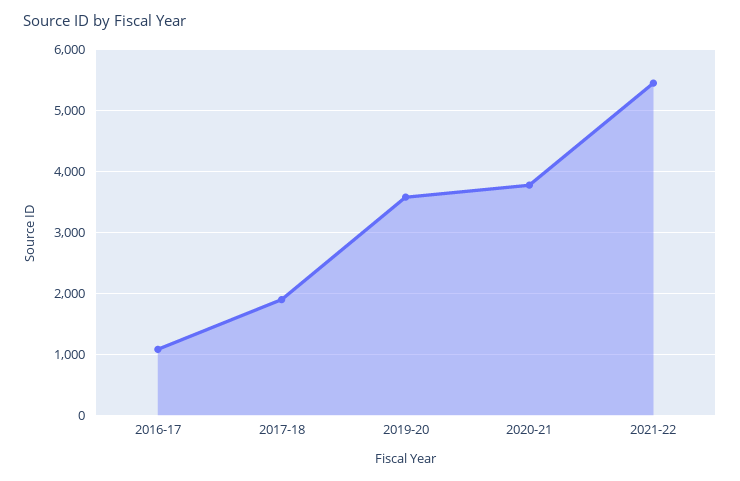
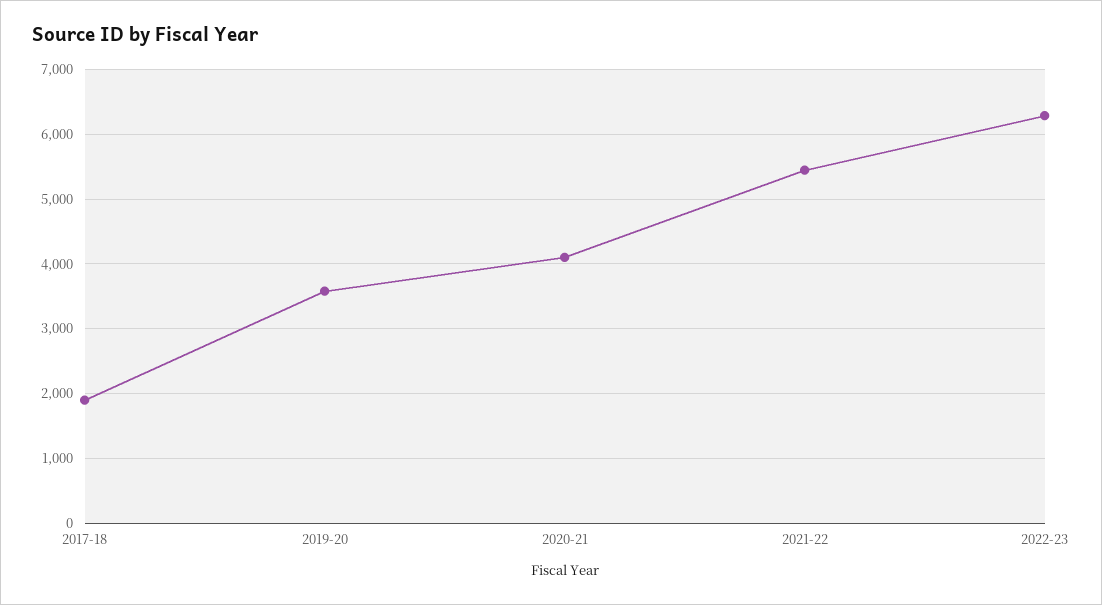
2016-17: 1100 -> none
2020-21: 3800 -> 4100
2022-23: none -> 6300

